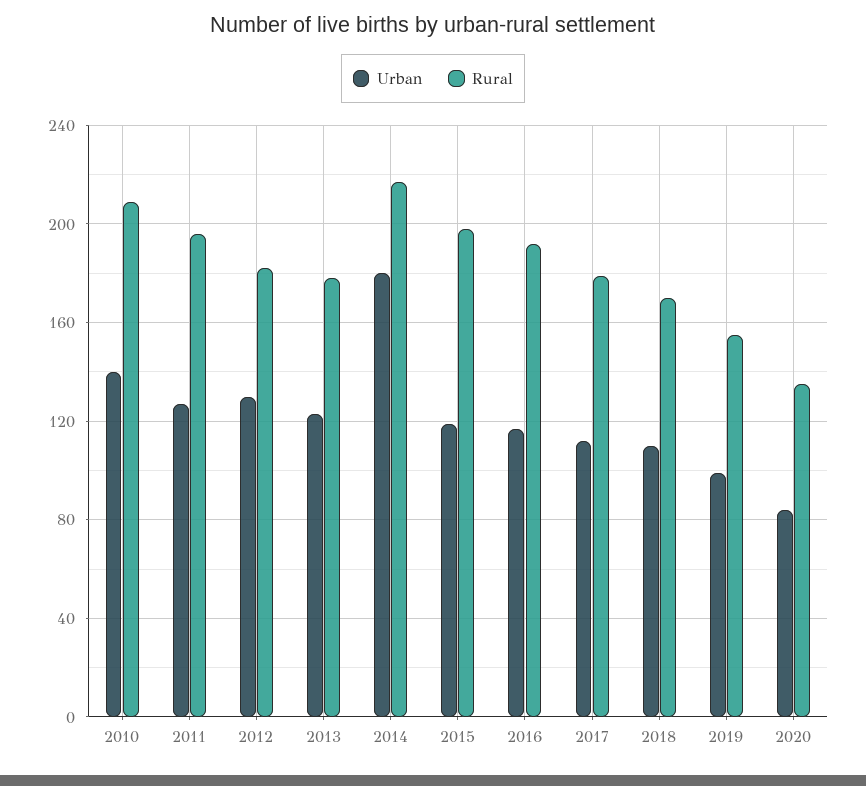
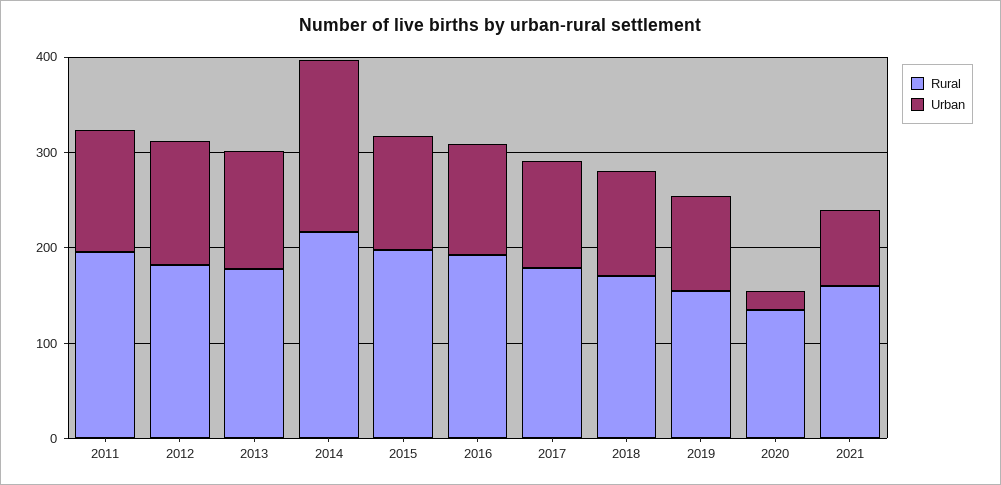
Urban, 2010: 140 -> none
Rural, 2010: 210 -> none
Urban, 2020: 85 -> 20
Rural, 2021: none -> 160
Urban, 2021: none -> 80

